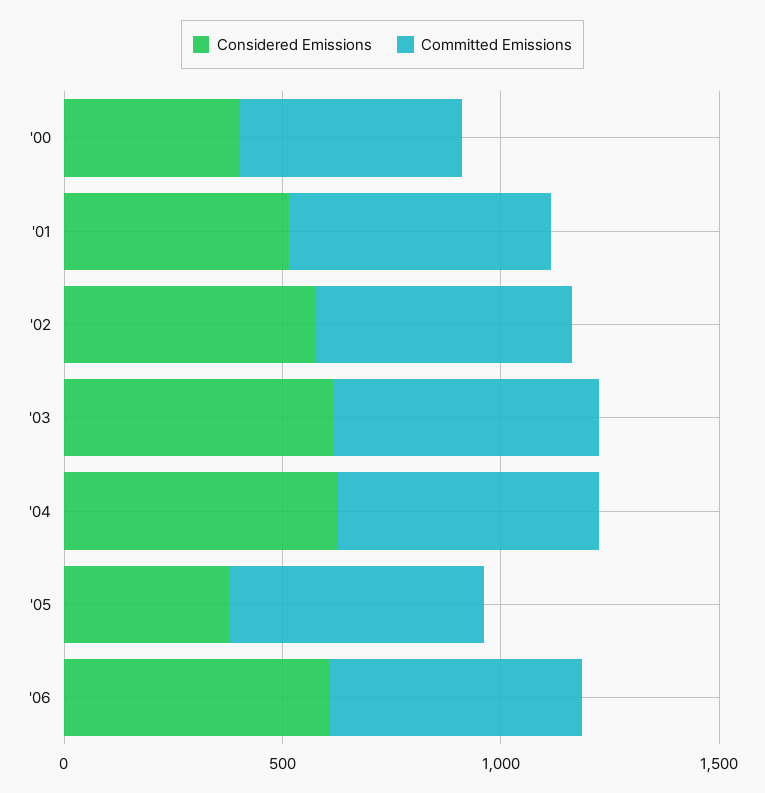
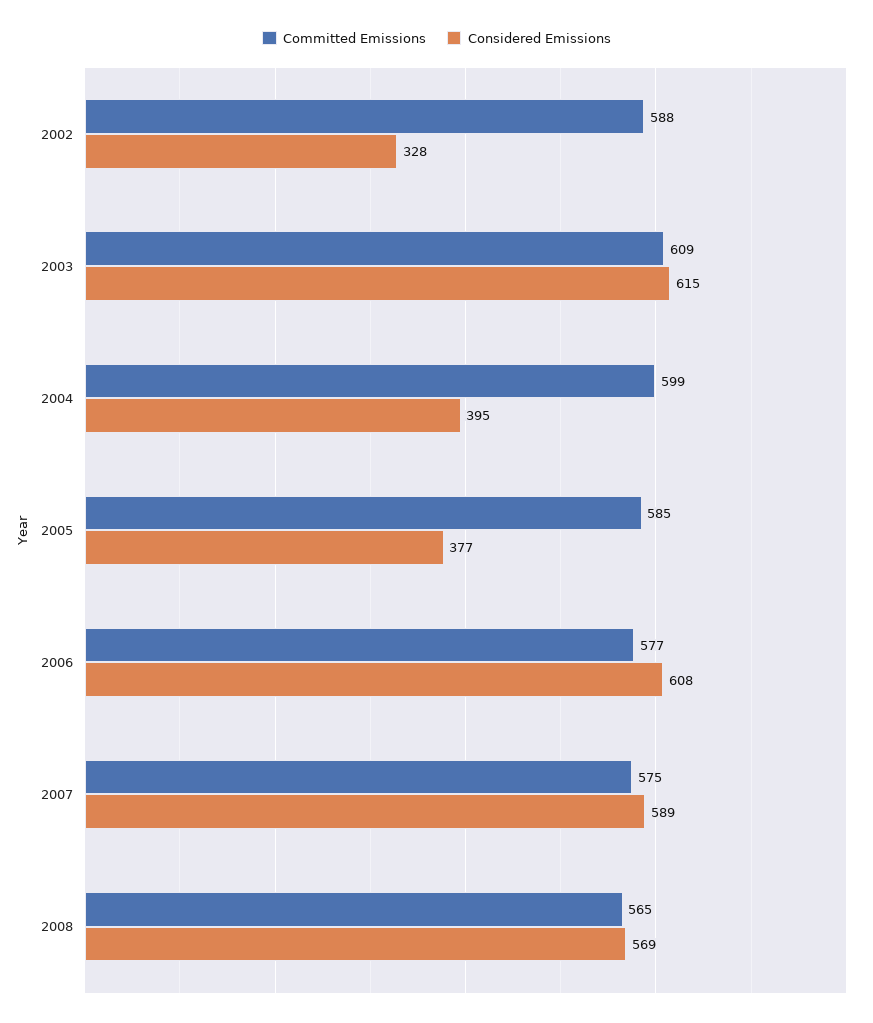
Considered Emissions, '00: 400 -> none
Committed Emissions, '00: 500 -> none
Considered Emissions, '01: 500 -> none
Committed Emissions, '01: 600 -> none
Considered Emissions, '02: 600 -> 328
Considered Emissions, '04: 600 -> 395
Committed Emissions, 2007: none -> 575
Considered Emissions, 2007: none -> 589
Committed Emissions, 2008: none -> 565
Considered Emissions, 2008: none -> 569

